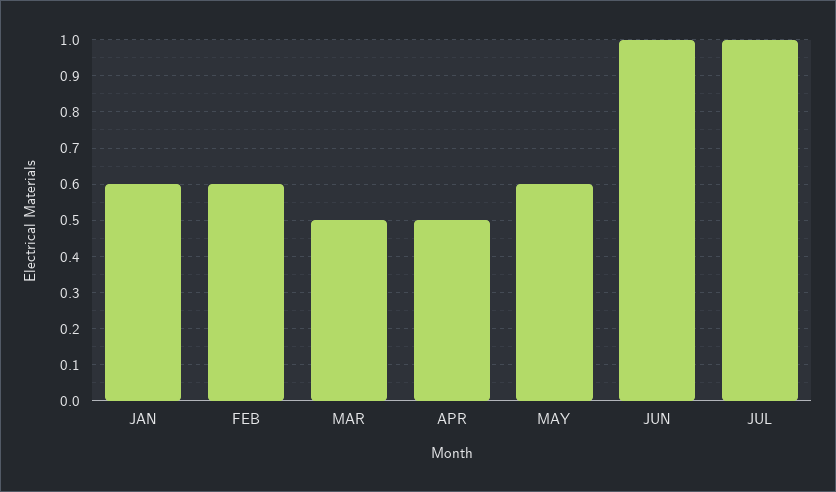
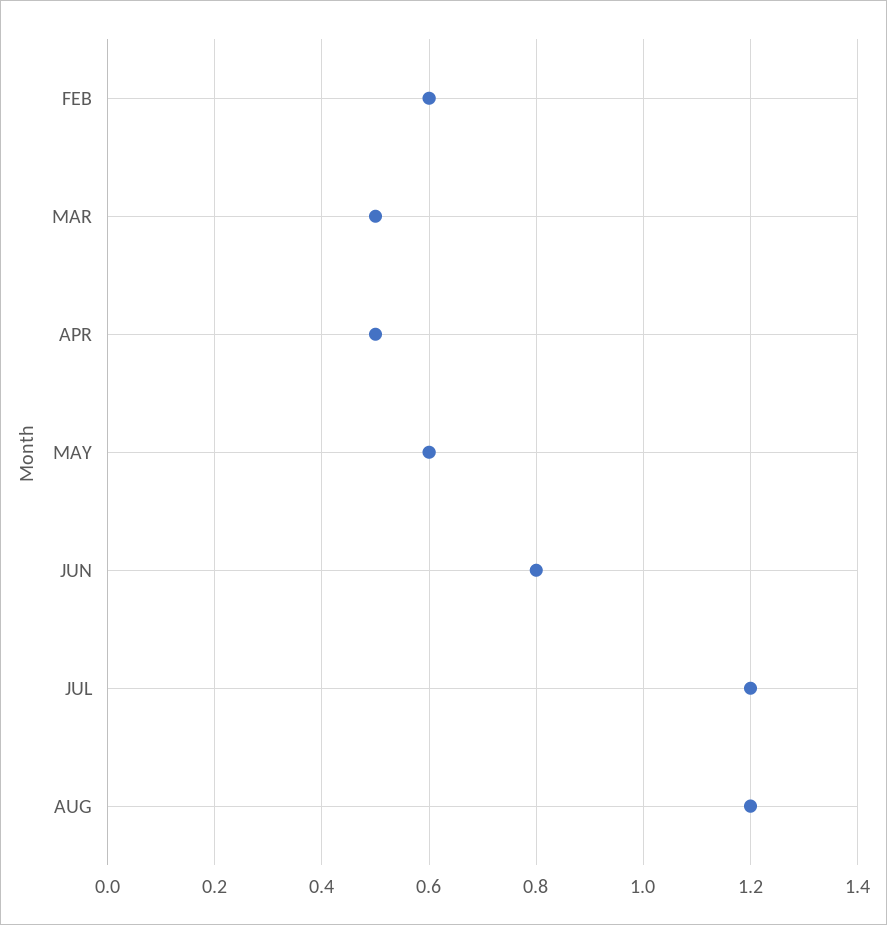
JAN: 0.6 -> none
JUN: 1 -> 0.8
JUL: 1 -> 1.2
AUG: none -> 1.2

